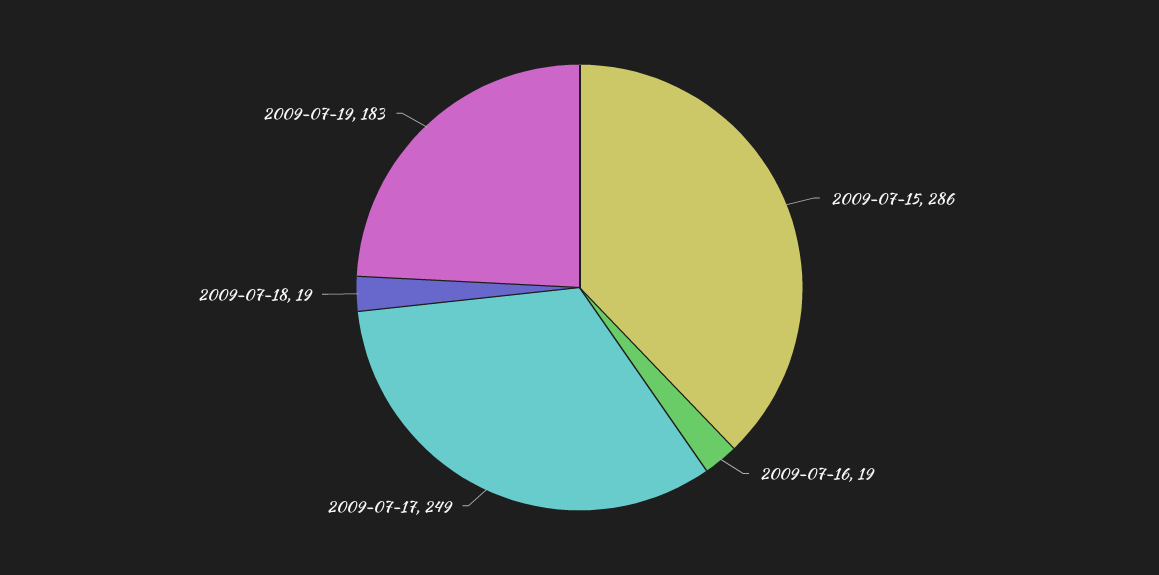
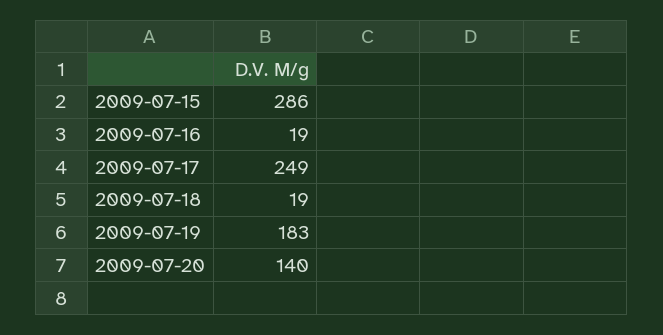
2009-07-20: none -> 140

